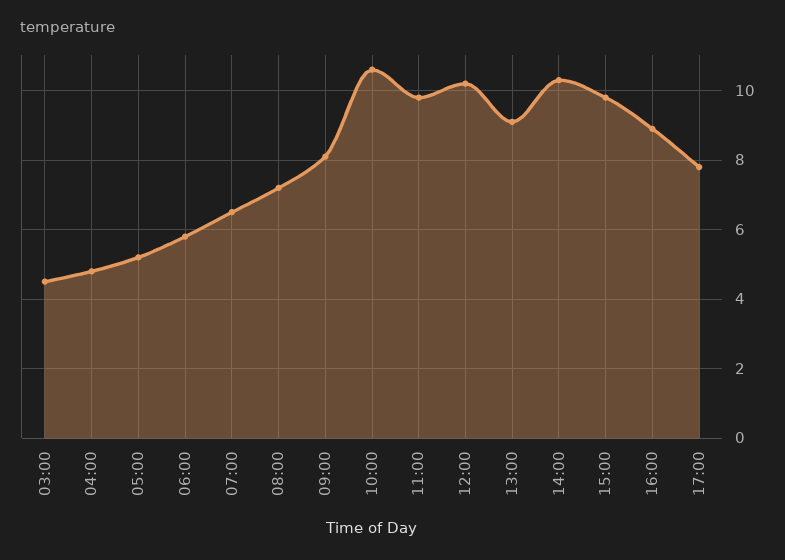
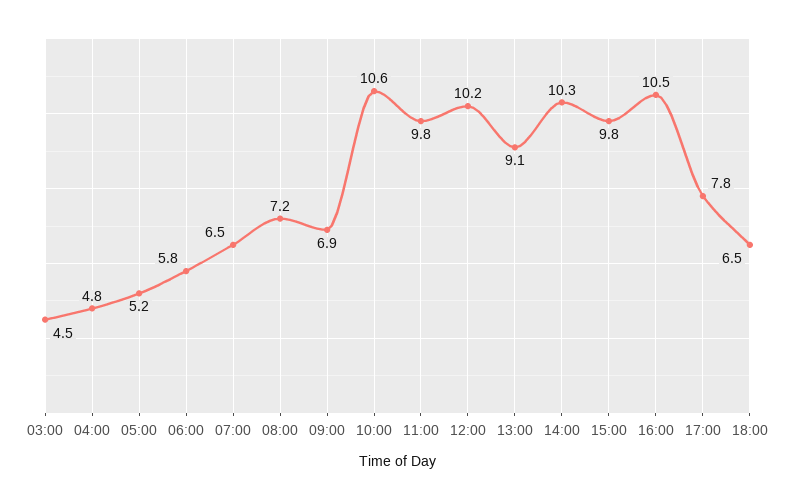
09:00: 8 -> 6.9
16:00: 9 -> 10.5
18:00: none -> 6.5

